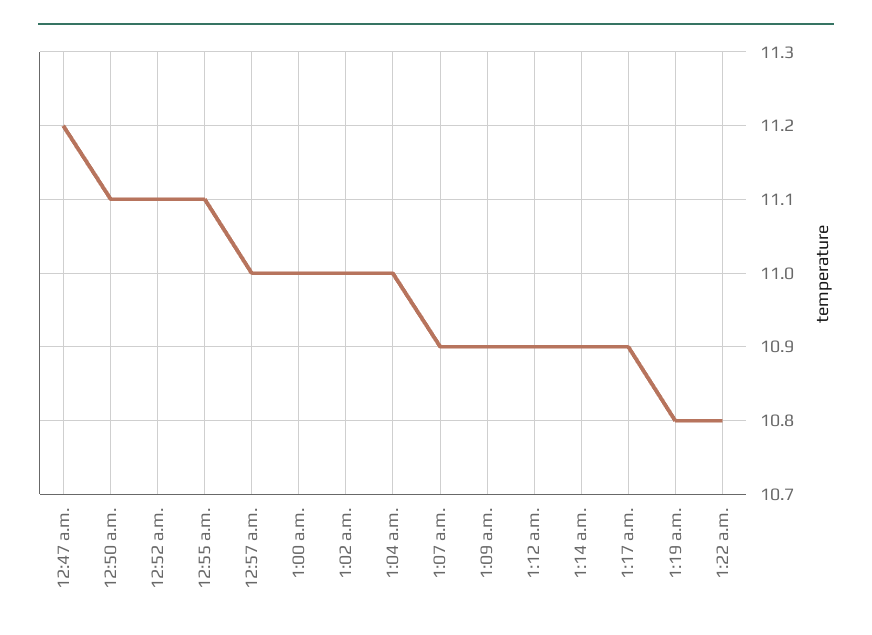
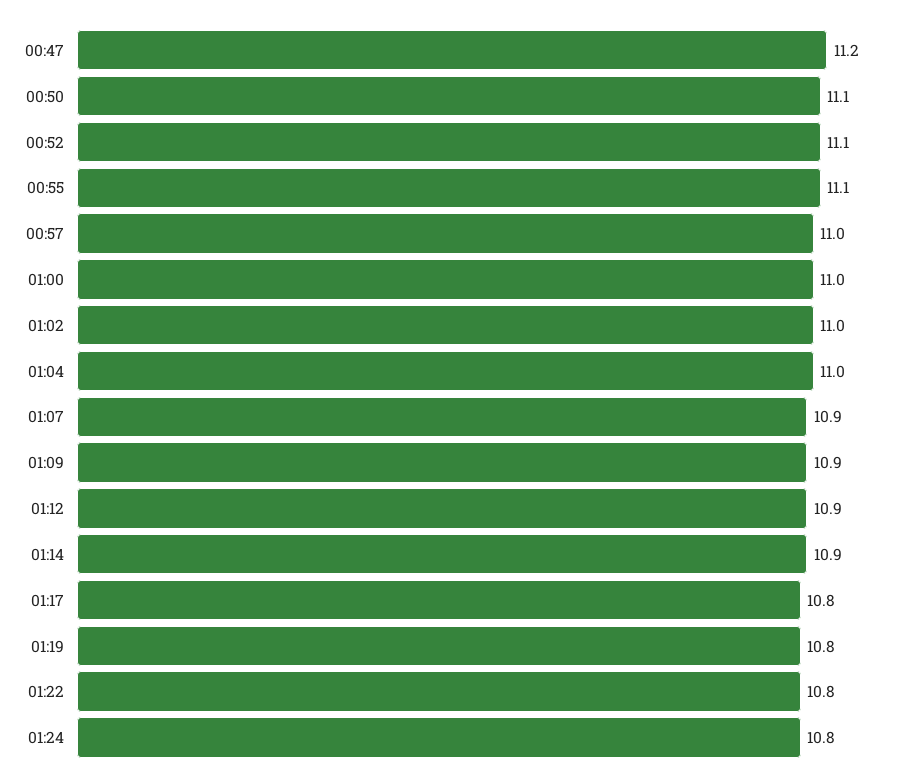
1:17 a.m.: 10.9 -> 10.8
01:24: none -> 10.8

